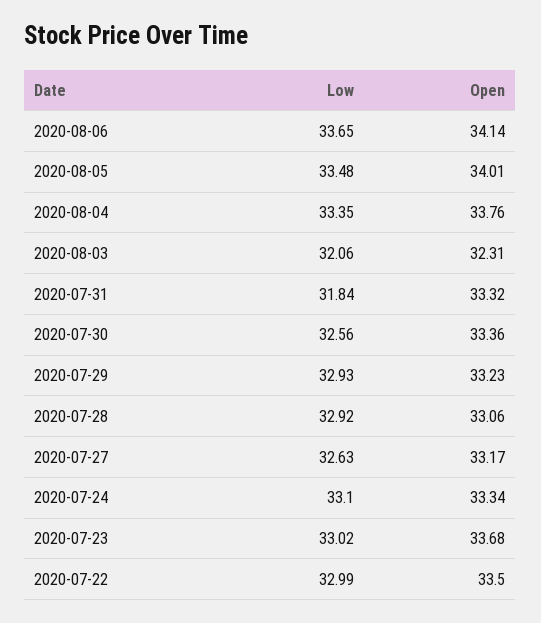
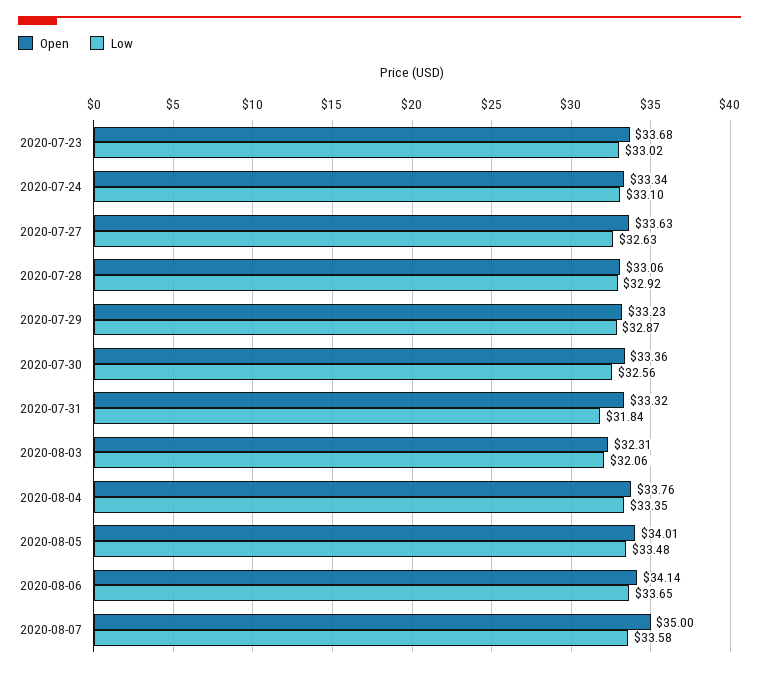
Low, 2020-07-29: 32.93 -> 32.87
Open, 2020-07-27: 33.17 -> 33.63
Low, 2020-07-22: 32.99 -> none
Open, 2020-07-22: 33.5 -> none
Open, 2020-08-07: none -> 35
Low, 2020-08-07: none -> 33.58

